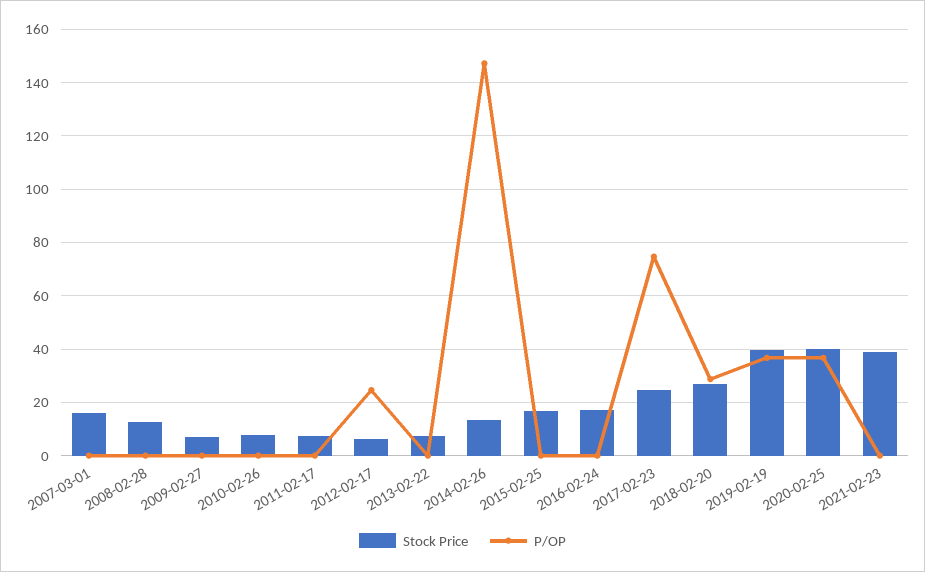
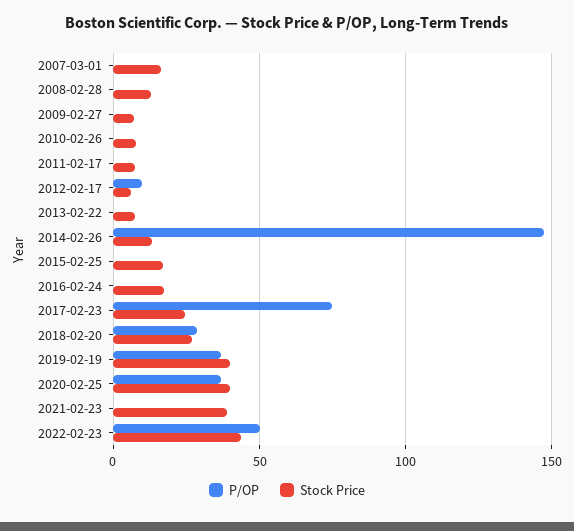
P/OP, 2012-02-17: 25 -> 10
P/OP, 2022-02-23: none -> 50
Stock Price, 2022-02-23: none -> 45

